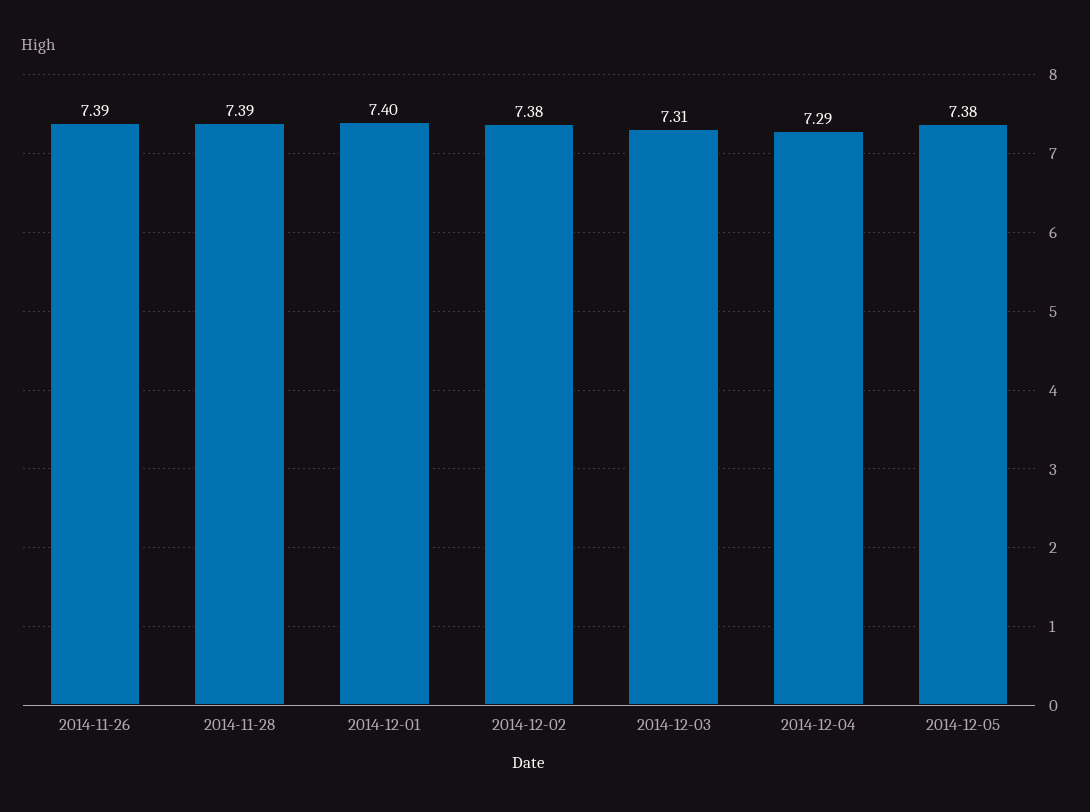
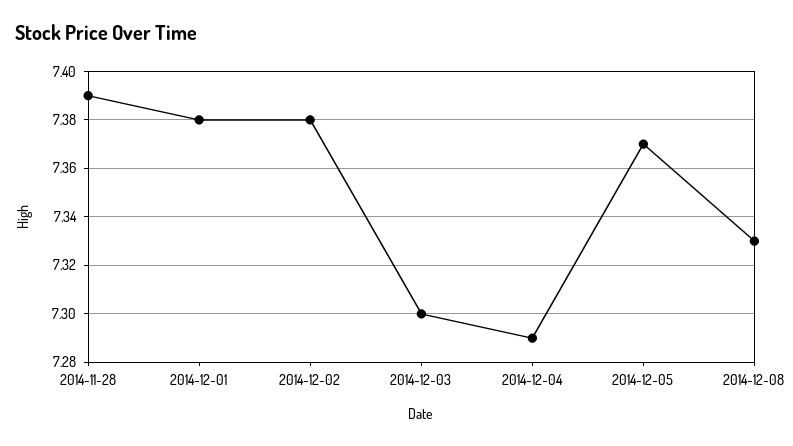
2014-11-26: 7.39 -> none
2014-12-01: 7.4 -> 7.38
2014-12-03: 7.31 -> 7.3
2014-12-05: 7.38 -> 7.37
2014-12-08: none -> 7.33

